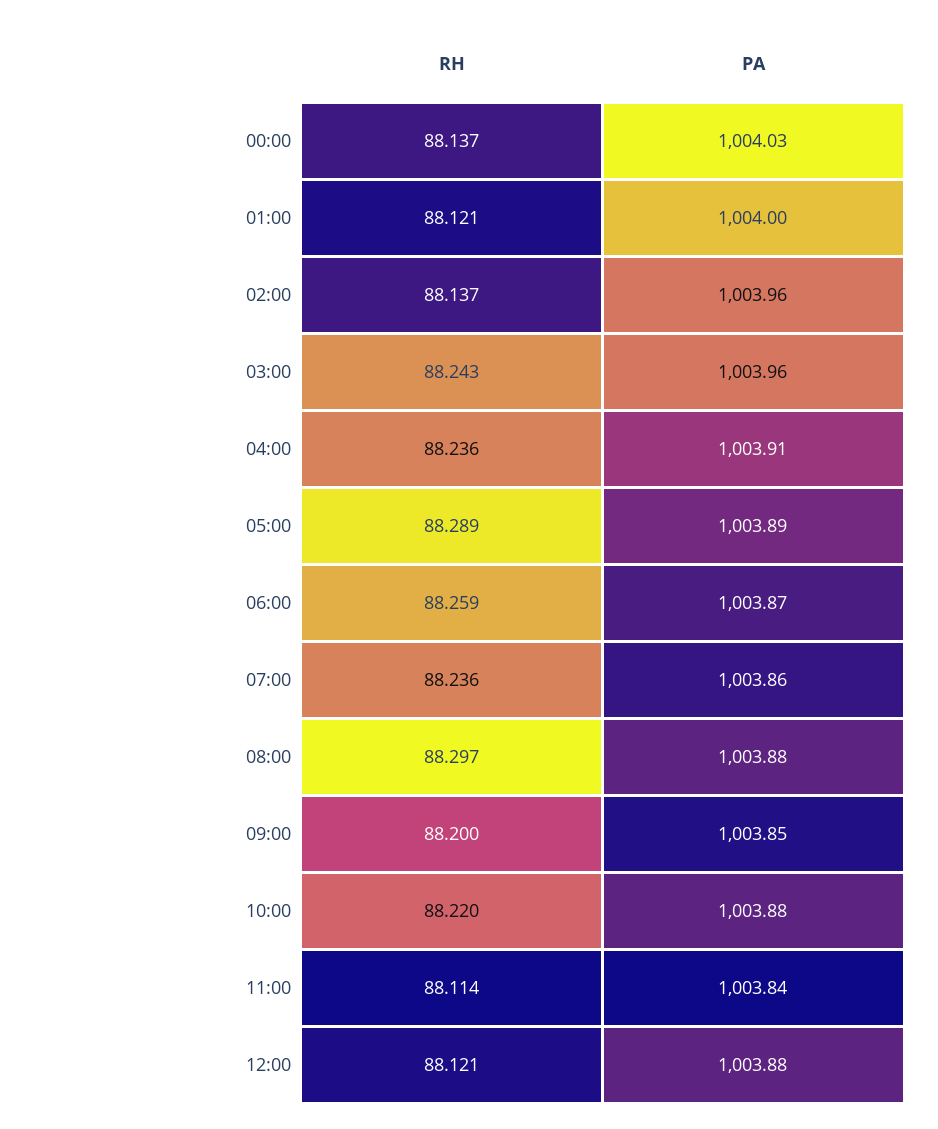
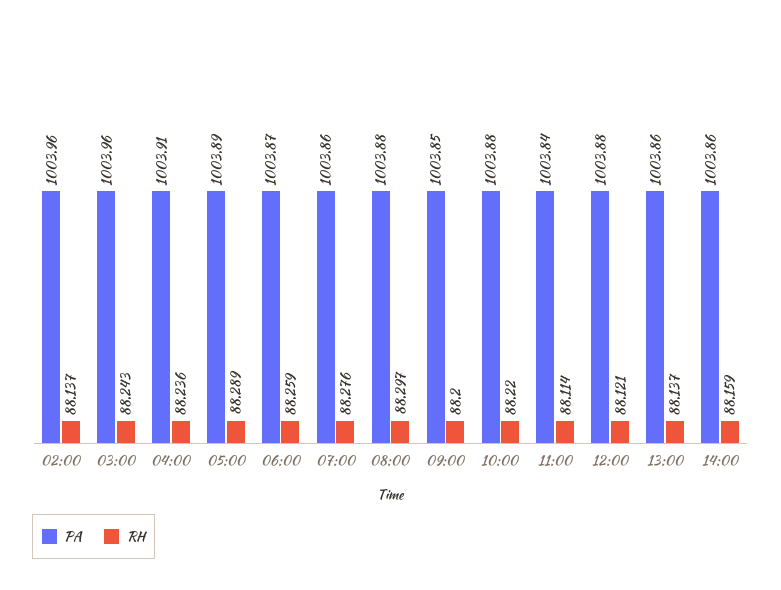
RH, 00:00: 88.137 -> none
PA, 00:00: 1004.03 -> none
RH, 01:00: 88.121 -> none
PA, 01:00: 1004 -> none
RH, 07:00: 88.236 -> 88.276
PA, 13:00: none -> 1003.86
RH, 13:00: none -> 88.137
PA, 14:00: none -> 1003.86
RH, 14:00: none -> 88.159

